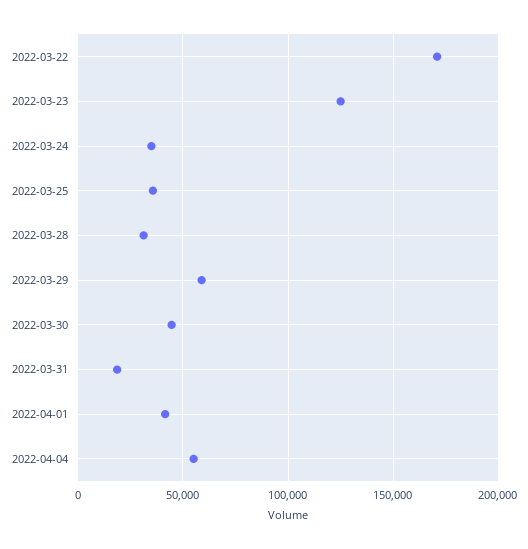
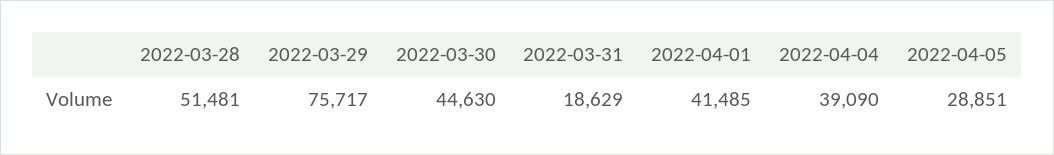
2022-03-22: 170000 -> none
2022-03-23: 125000 -> none
2022-03-24: 35000 -> none
2022-03-25: 35000 -> none
2022-03-28: 30000 -> 51481
2022-03-29: 60000 -> 75717
2022-04-04: 55000 -> 39090
2022-04-05: none -> 28851

